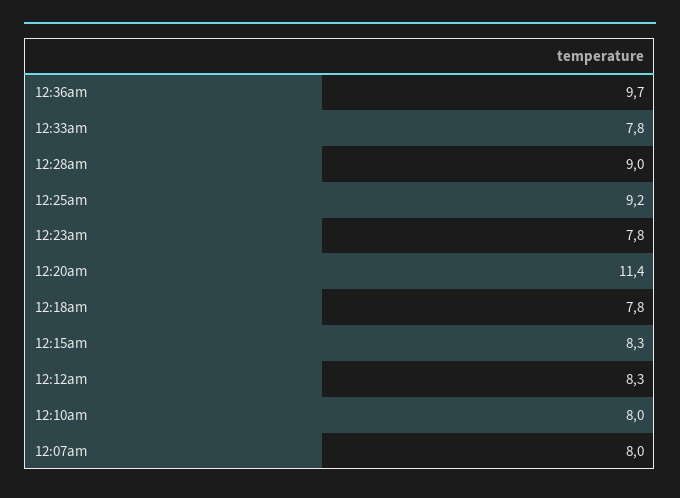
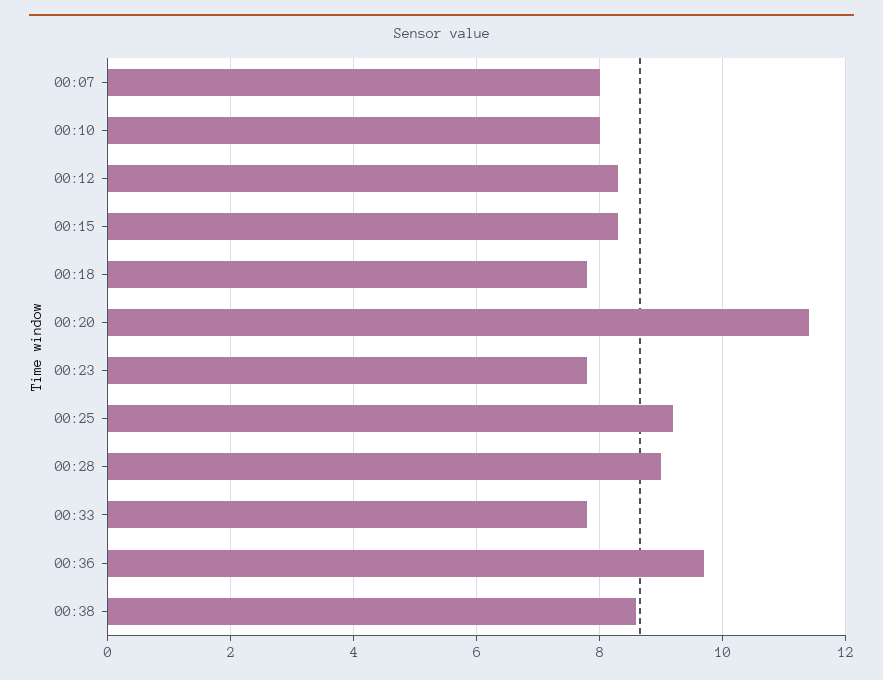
00:38: none -> 8.5

